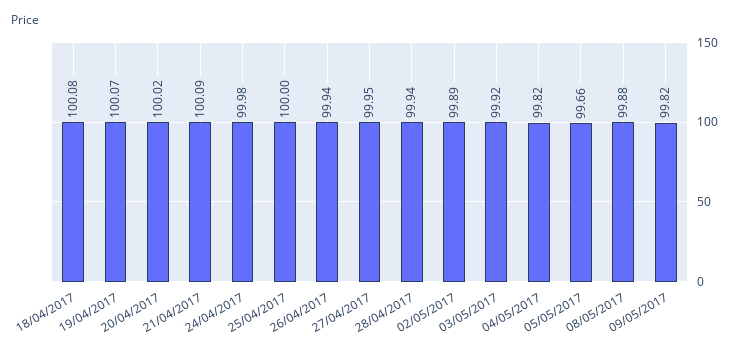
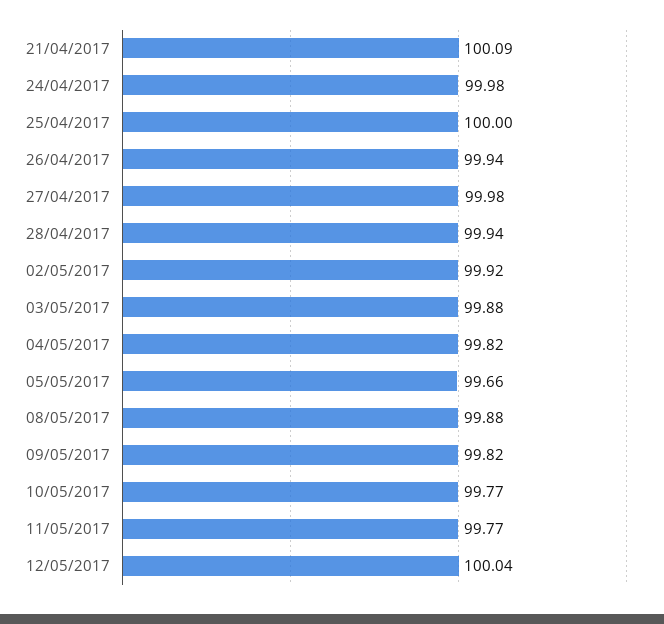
18/04/2017: 100.08 -> none
19/04/2017: 100.07 -> none
20/04/2017: 100.02 -> none
27/04/2017: 99.95 -> 99.98
02/05/2017: 99.89 -> 99.92
03/05/2017: 99.92 -> 99.88
10/05/2017: none -> 99.77
11/05/2017: none -> 99.77
12/05/2017: none -> 100.04

